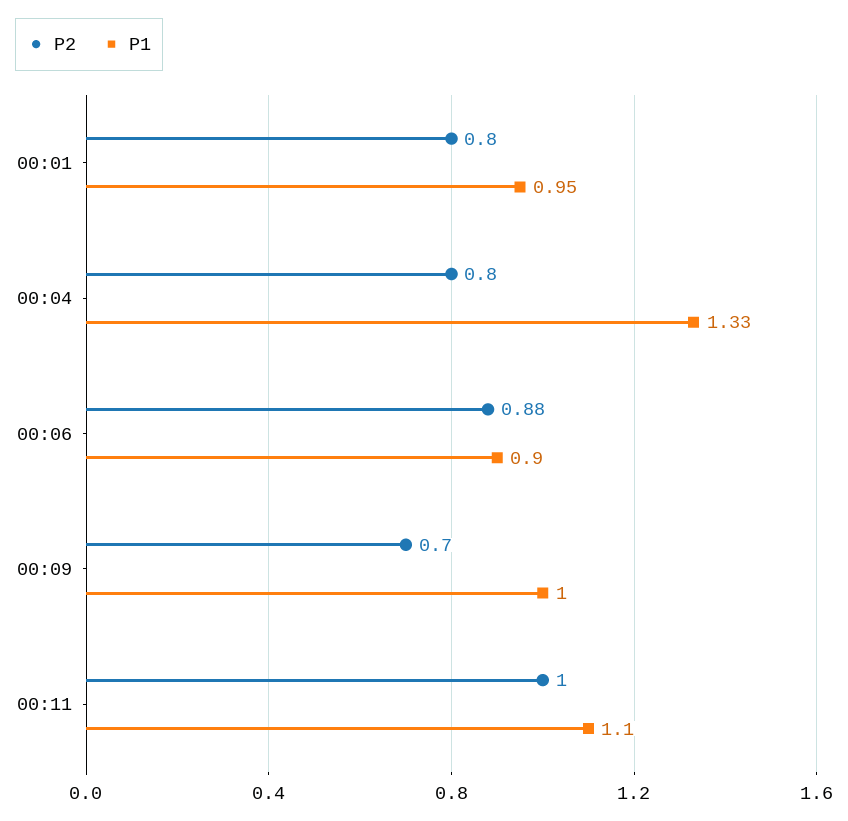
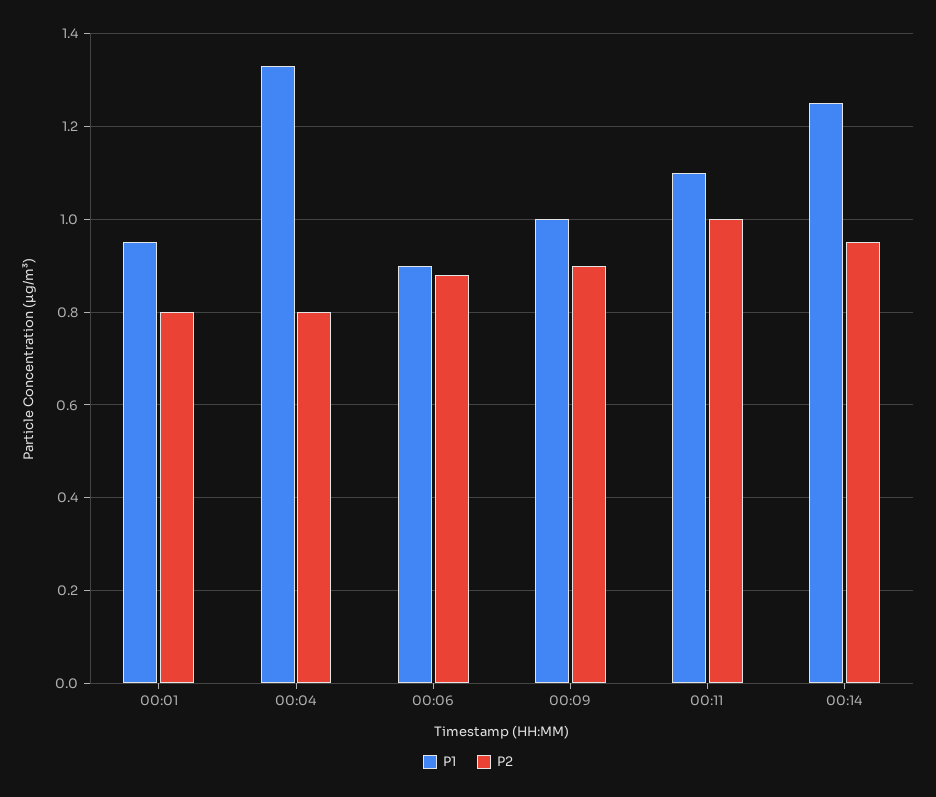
P2, 00:09: 0.7 -> 0.9
P1, 00:14: none -> 1.25
P2, 00:14: none -> 0.95

